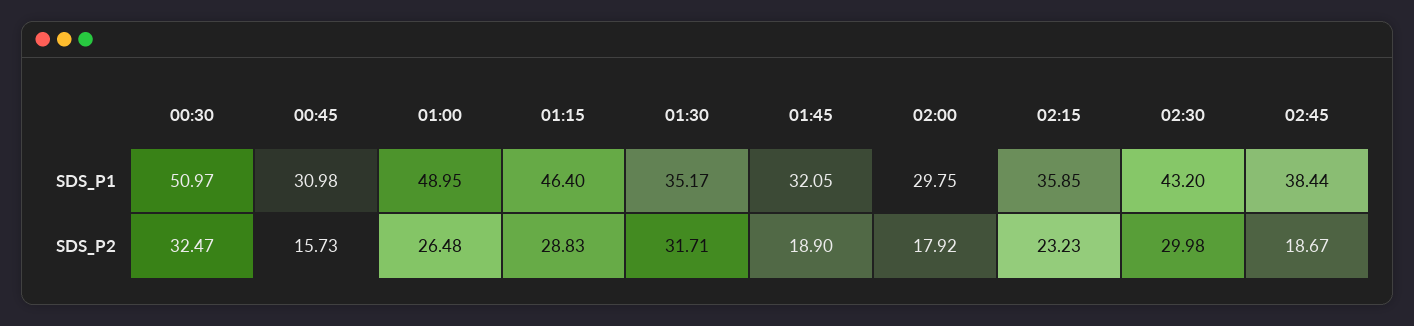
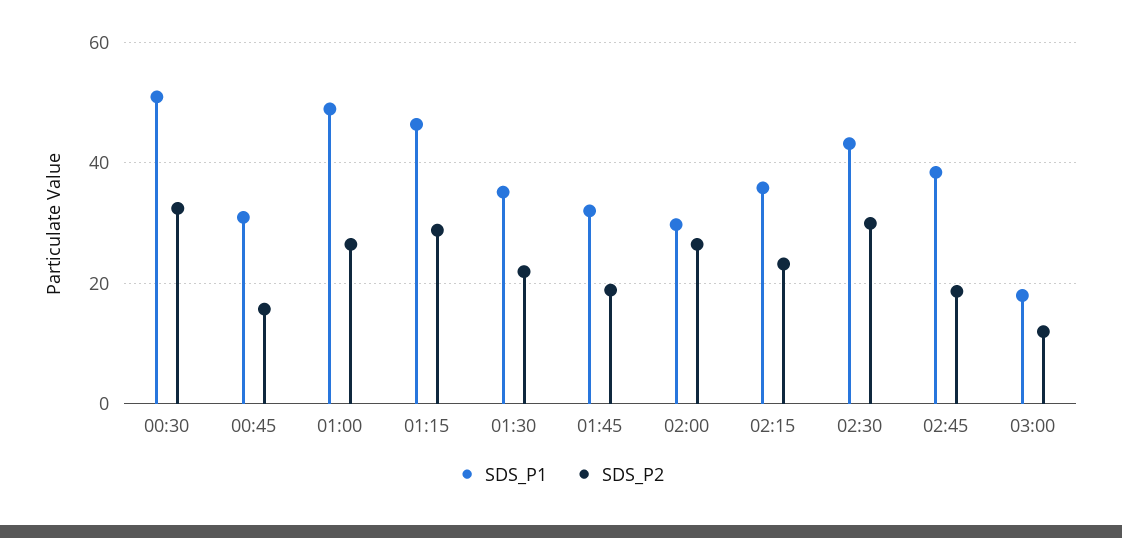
SDS_P2, 01:30: 31.71 -> 22
SDS_P2, 02:00: 17.92 -> 26
SDS_P1, 03:00: none -> 18
SDS_P2, 03:00: none -> 12

